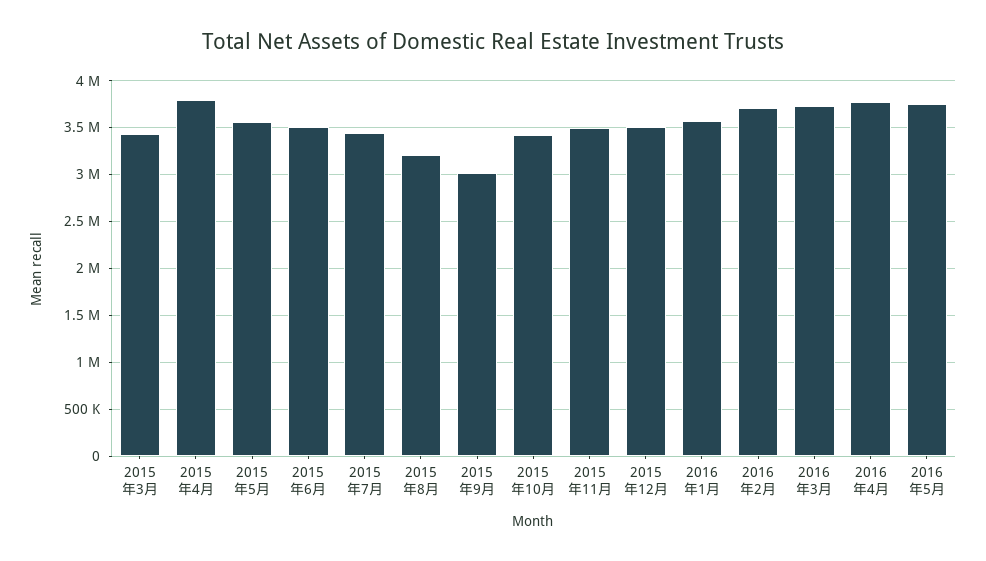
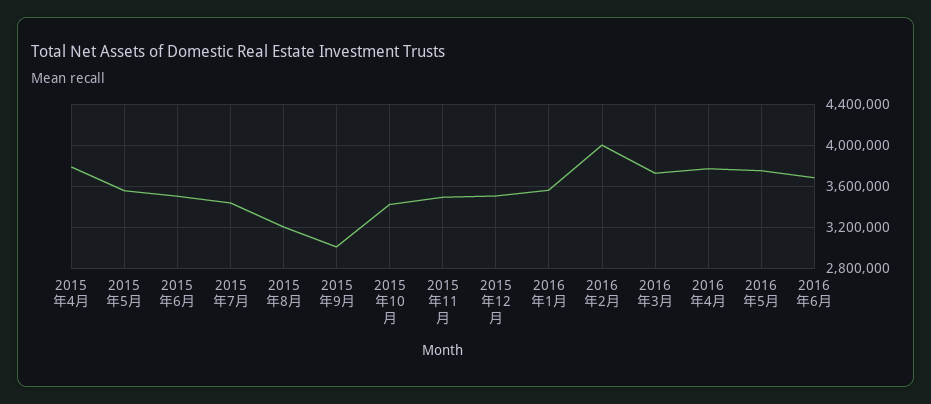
2015年3月: 3400000 -> none
2016年2月: 3700000 -> 4000000
2016年6月: none -> 3700000

